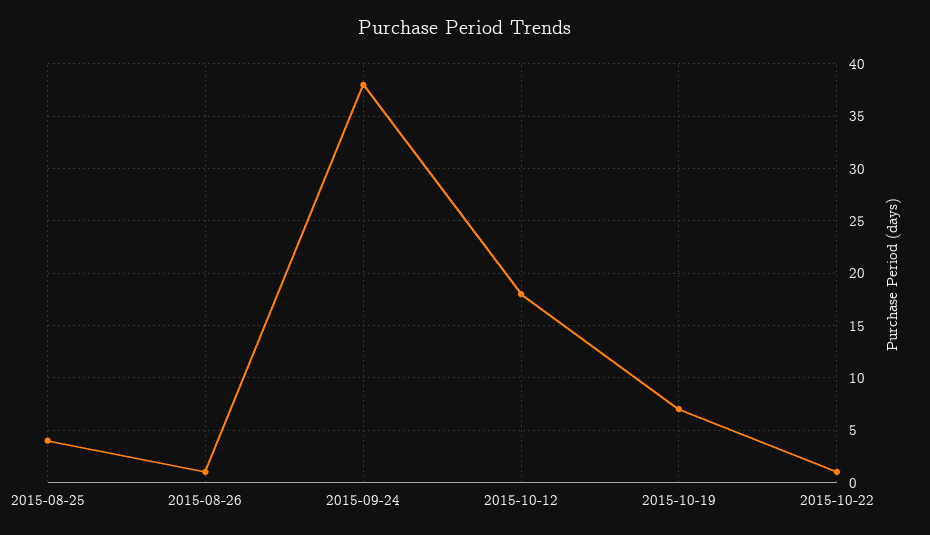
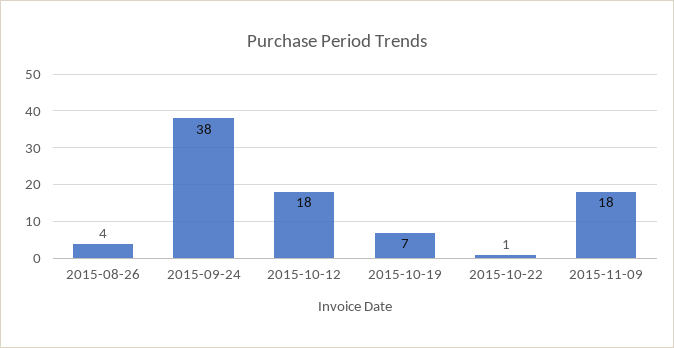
2015-08-25: 4 -> none
2015-08-26: 1 -> 4
2015-11-09: none -> 18

